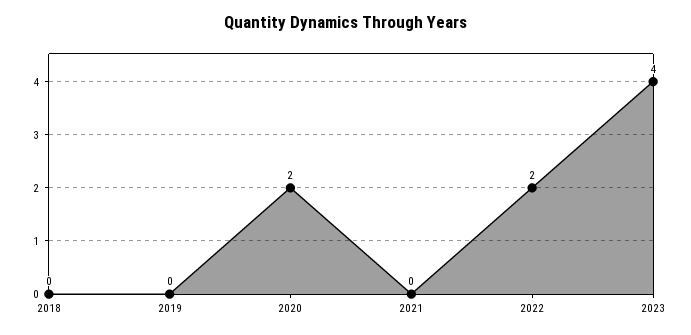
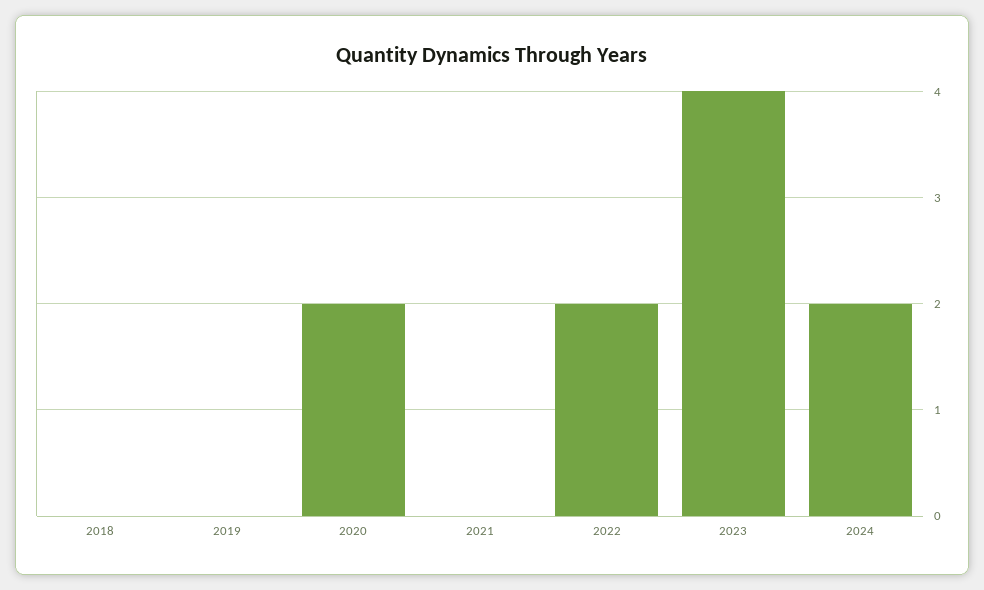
2024: none -> 2

